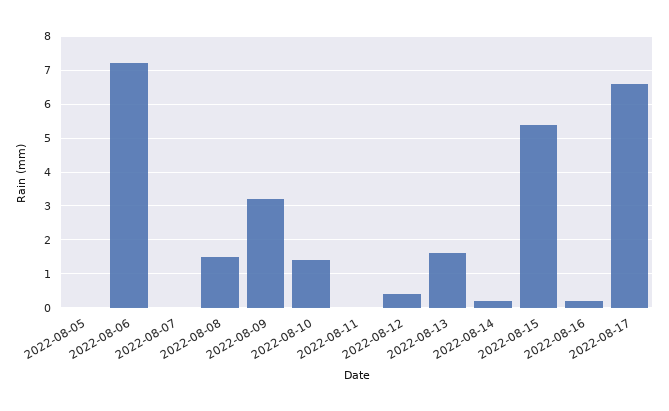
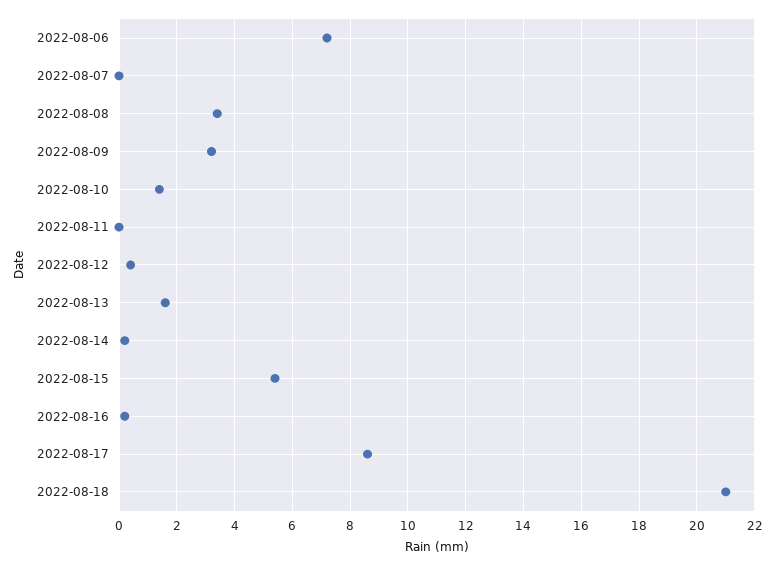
2022-08-05: 0 -> none
2022-08-08: 1.5 -> 3.5
2022-08-17: 6.5 -> 8.5
2022-08-18: none -> 21

